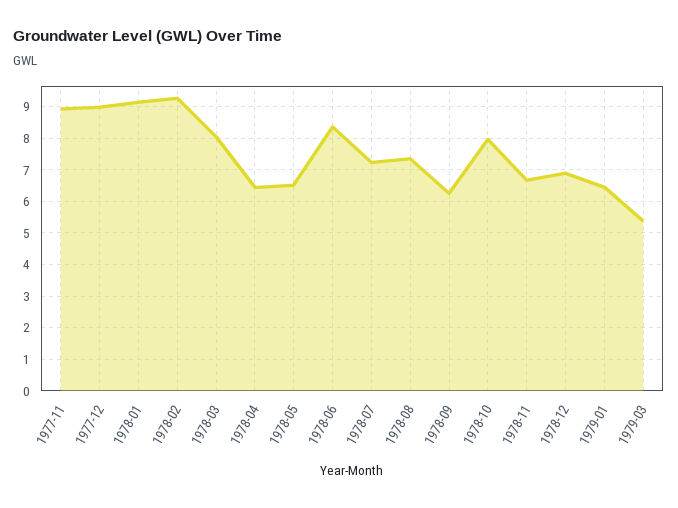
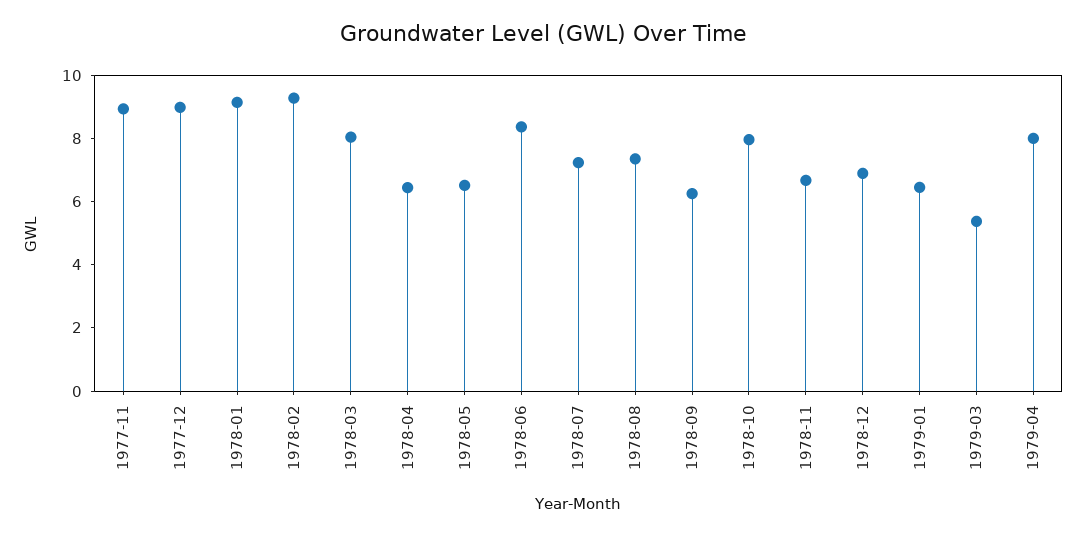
1979-04: none -> 8

